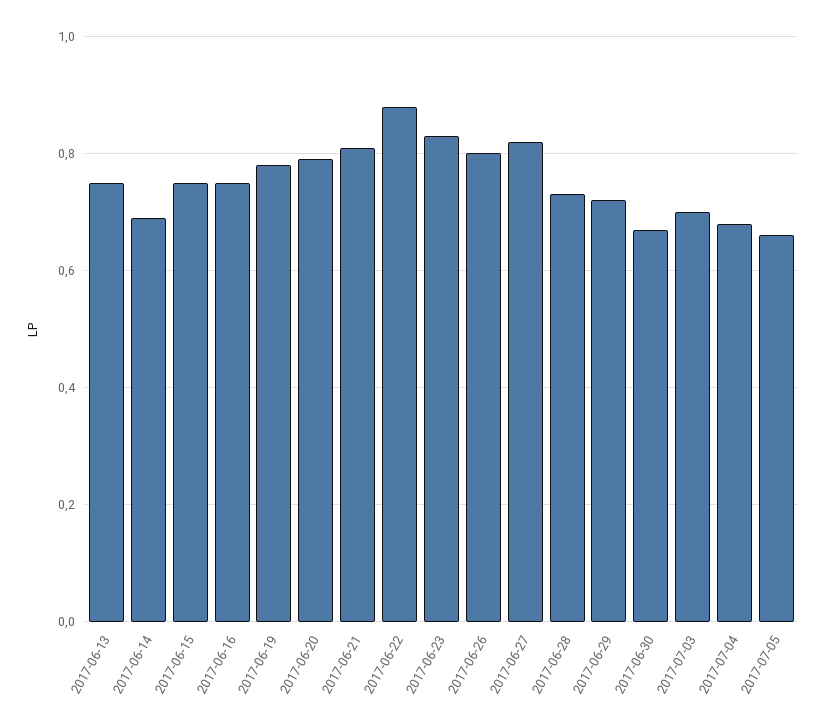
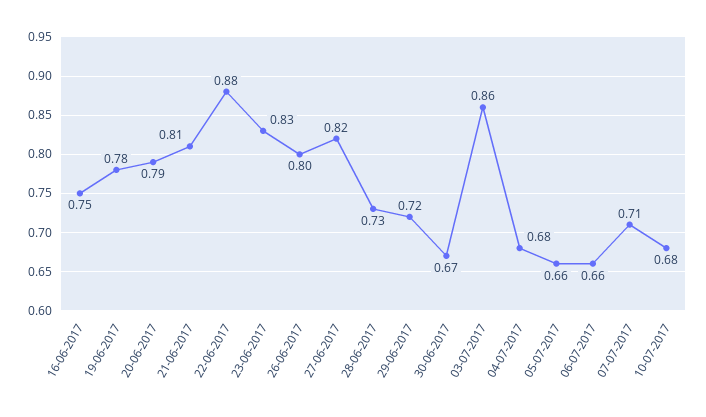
2017-06-13: 0.75 -> none
2017-06-14: 0.7 -> none
2017-06-15: 0.75 -> none
2017-07-03: 0.7 -> 0.86
06-07-2017: none -> 0.66
07-07-2017: none -> 0.71
10-07-2017: none -> 0.68

